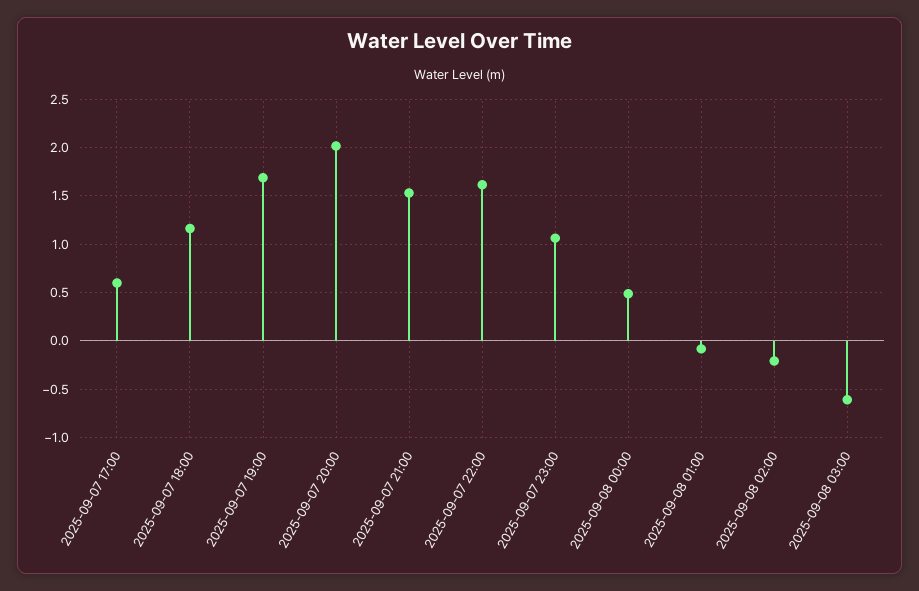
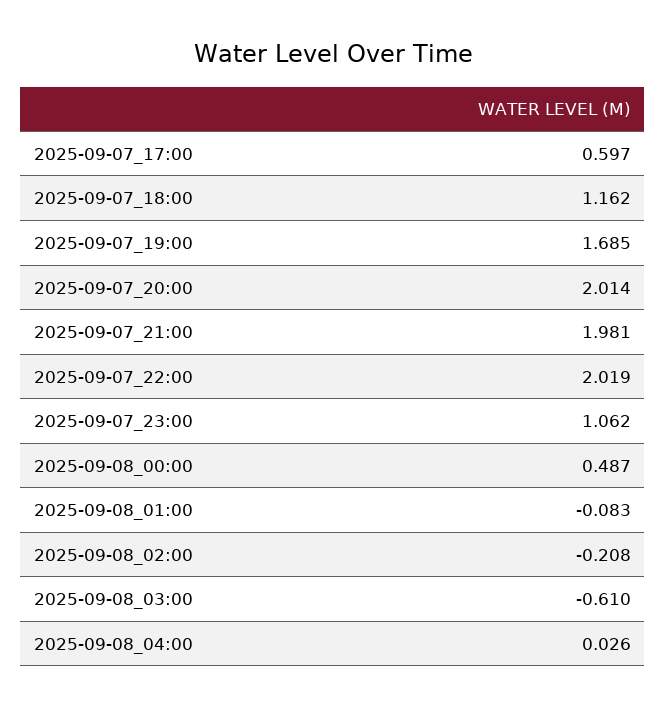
2025-09-07 21:00: 1.5 -> 1.981
2025-09-07 22:00: 1.6 -> 2.019
2025-09-08_04:00: none -> 0.026

